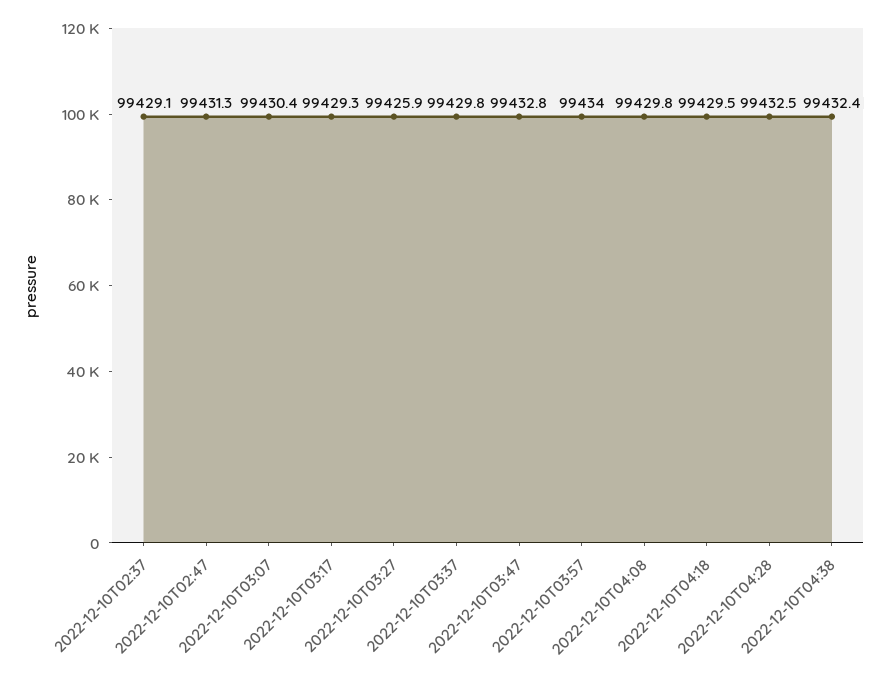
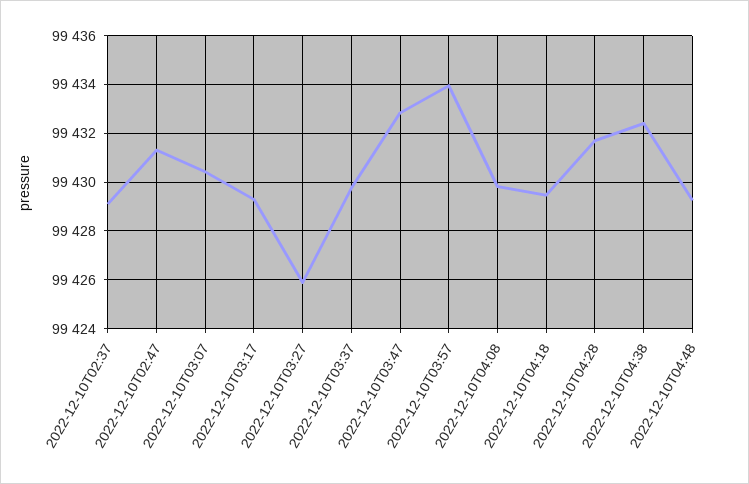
2022-12-10T04:28: 99432.5 -> 99431.75
2022-12-10T04:48: none -> 99429.25

